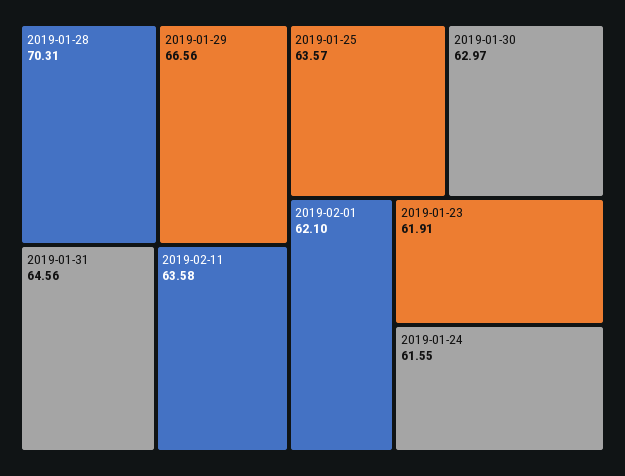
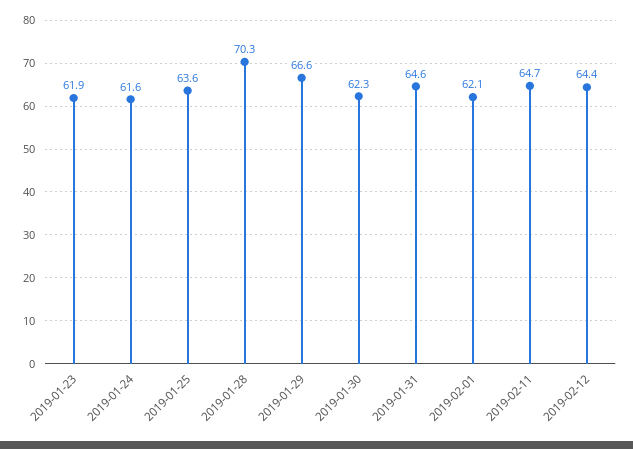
2019-02-11: 63.58 -> 64.7
2019-01-30: 62.97 -> 62.3
2019-02-12: none -> 64.4

